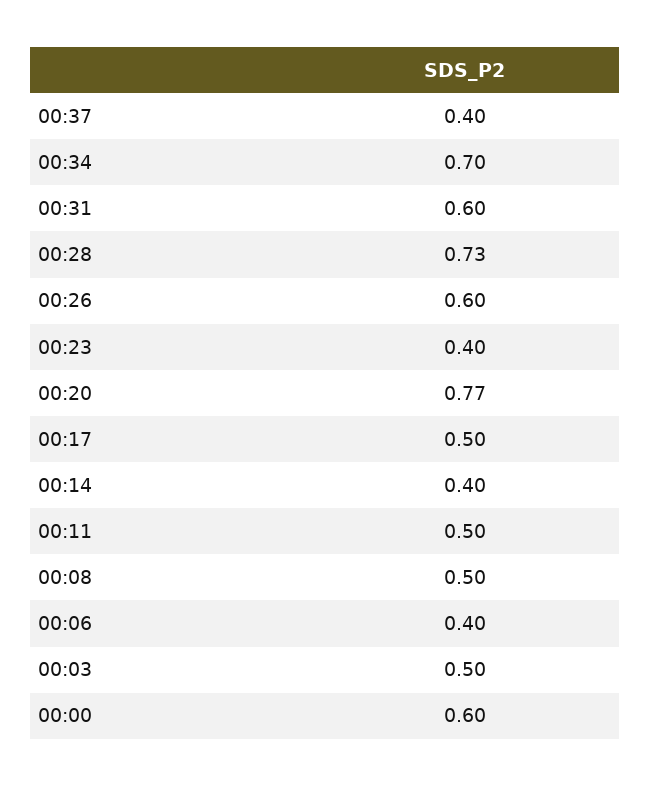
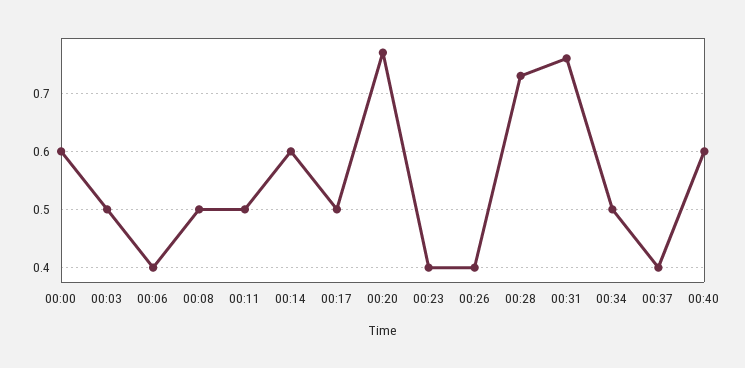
00:34: 0.7 -> 0.5
00:31: 0.6 -> 0.75
00:26: 0.6 -> 0.4
00:14: 0.4 -> 0.6
00:40: none -> 0.6

